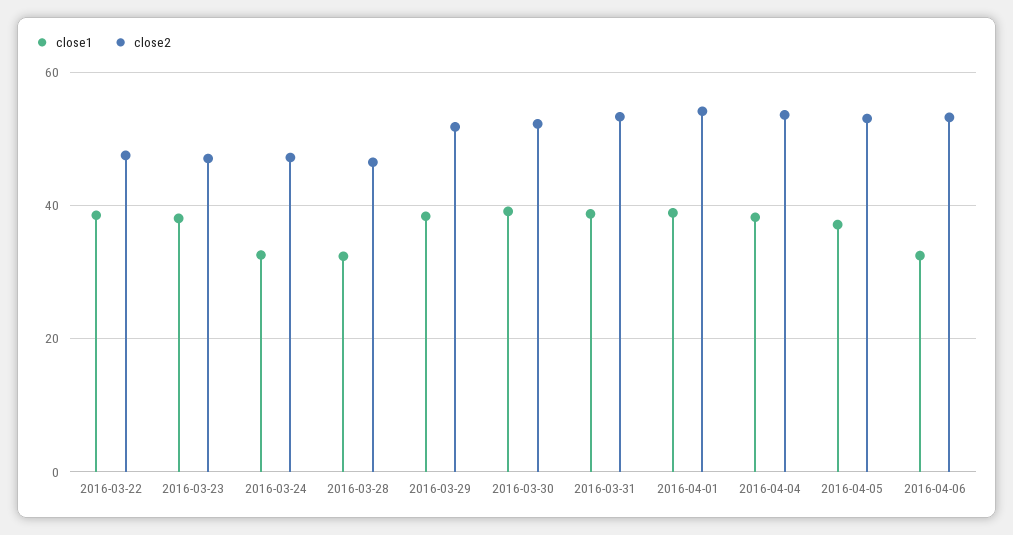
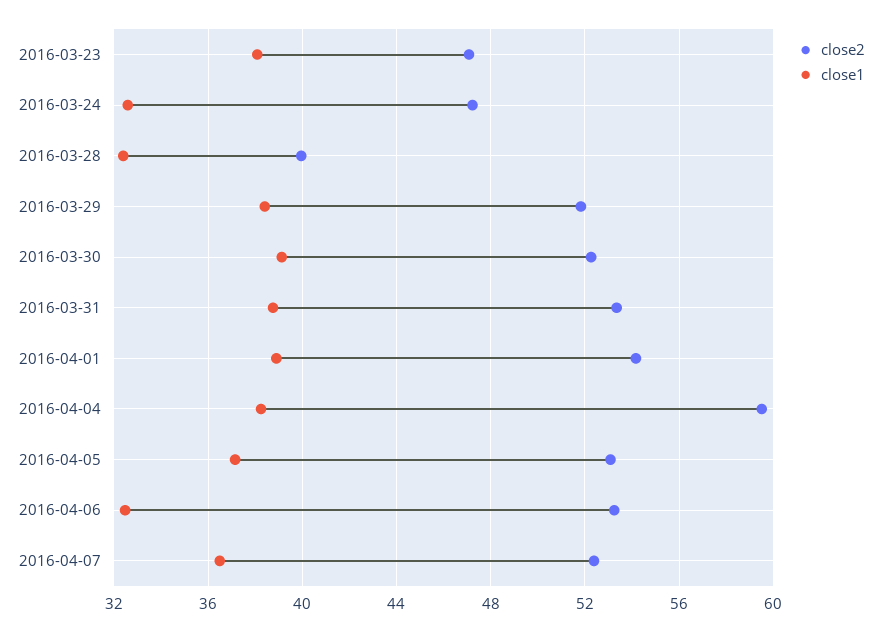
close1, 2016-03-22: 38 -> none
close2, 2016-03-22: 48 -> none
close2, 2016-03-28: 46 -> 40
close2, 2016-04-04: 54 -> 59.5
close2, 2016-04-07: none -> 52.5
close1, 2016-04-07: none -> 36.5

